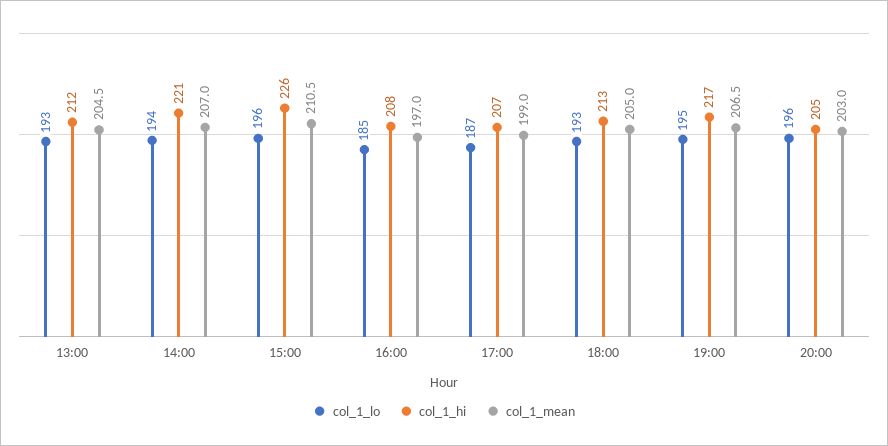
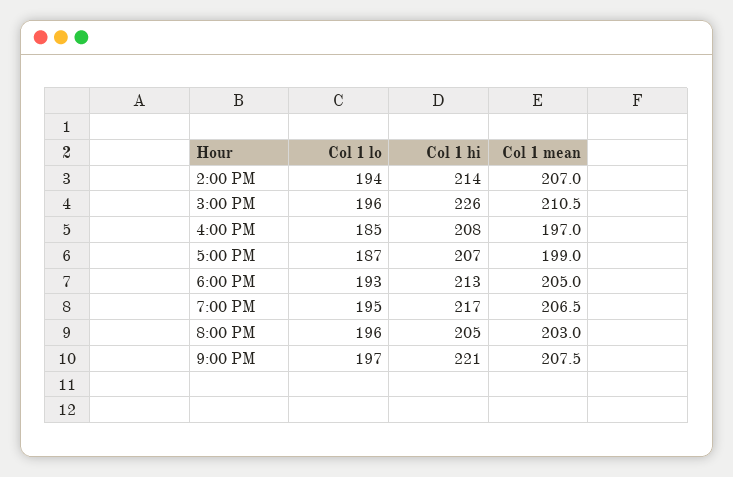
col_1_lo, 13:00: 193 -> none
col_1_hi, 13:00: 212 -> none
col_1_mean, 13:00: 204.5 -> none
col_1_hi, 14:00: 221 -> 214
col_1_lo, 9:00 PM: none -> 197
col_1_hi, 9:00 PM: none -> 221
col_1_mean, 9:00 PM: none -> 207.5

